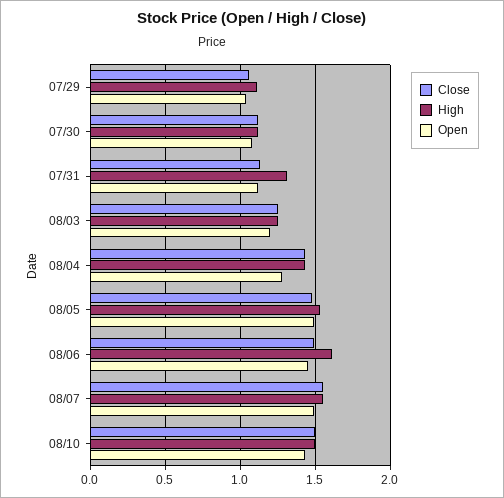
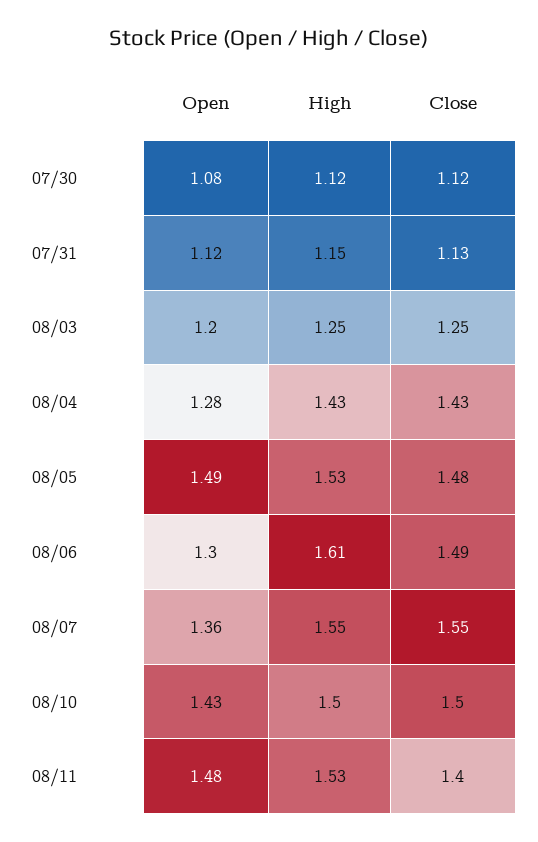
Close, 07/29: 1.05 -> none
High, 07/29: 1.1 -> none
Open, 07/29: 1.05 -> none
High, 07/31: 1.3 -> 1.15
Open, 08/06: 1.45 -> 1.3
Open, 08/07: 1.5 -> 1.36
Open, 08/11: none -> 1.48
High, 08/11: none -> 1.53
Close, 08/11: none -> 1.4

